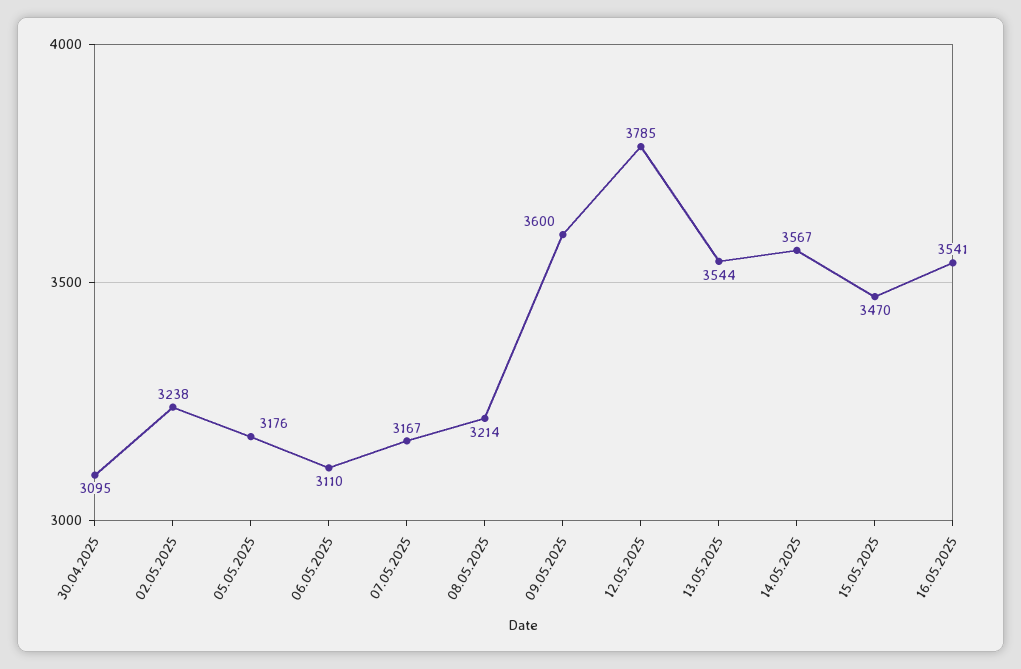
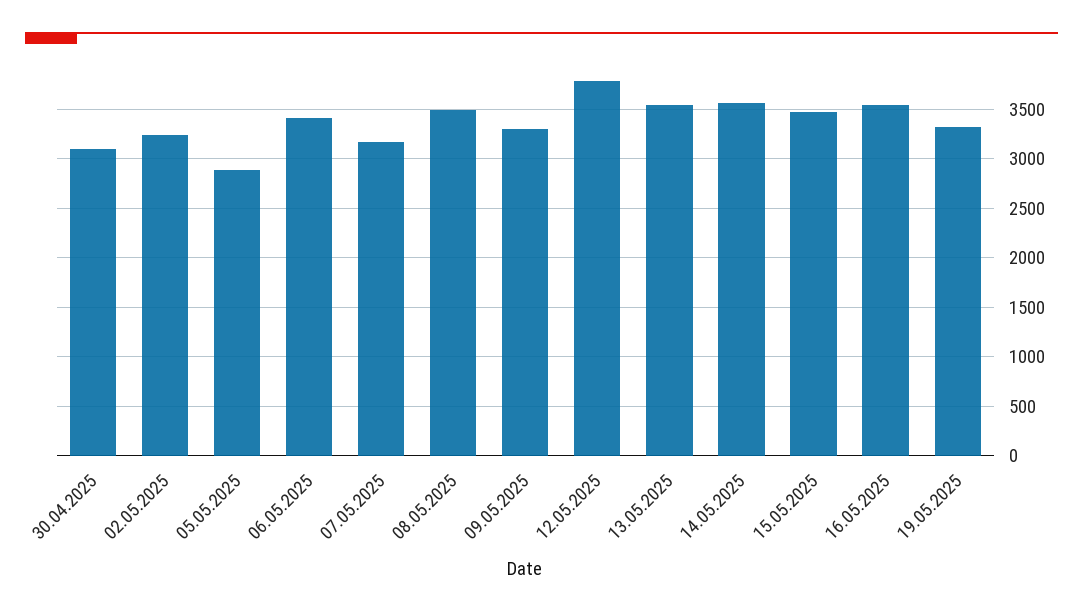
05.05.2025: 3176 -> 2900
06.05.2025: 3110 -> 3400
08.05.2025: 3214 -> 3500
09.05.2025: 3600 -> 3300
19.05.2025: none -> 3300

